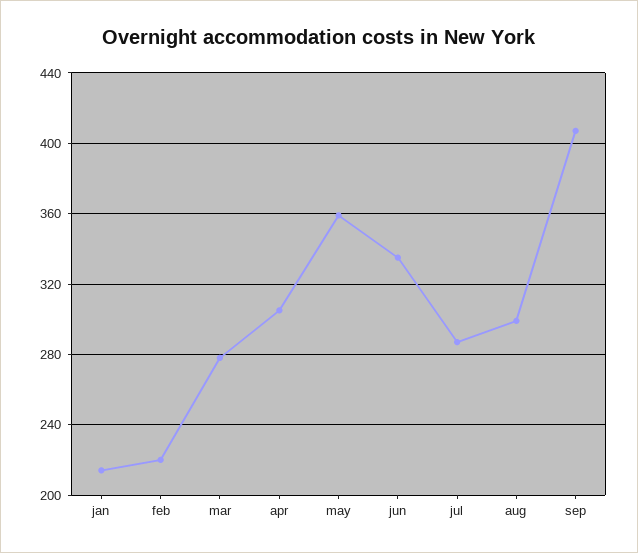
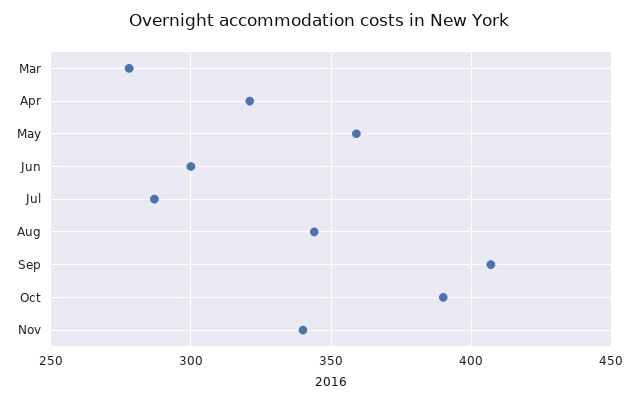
jan: 215 -> none
feb: 220 -> none
apr: 305 -> 320
jun: 335 -> 300
aug: 300 -> 345
Oct: none -> 390
Nov: none -> 340

